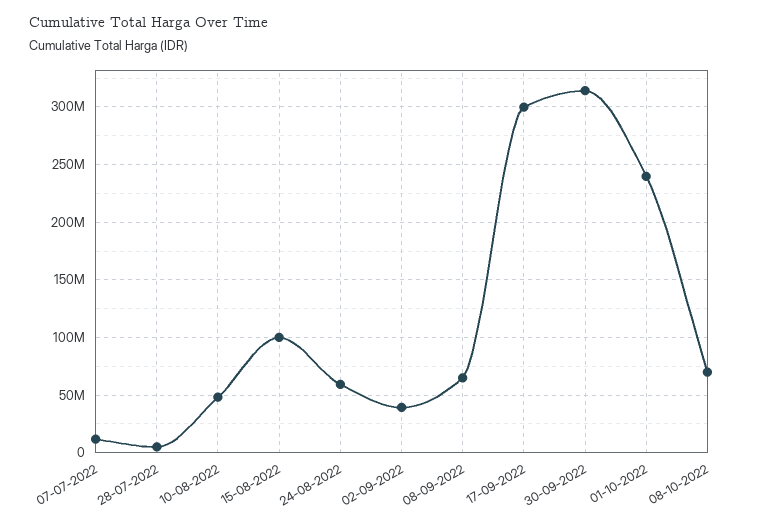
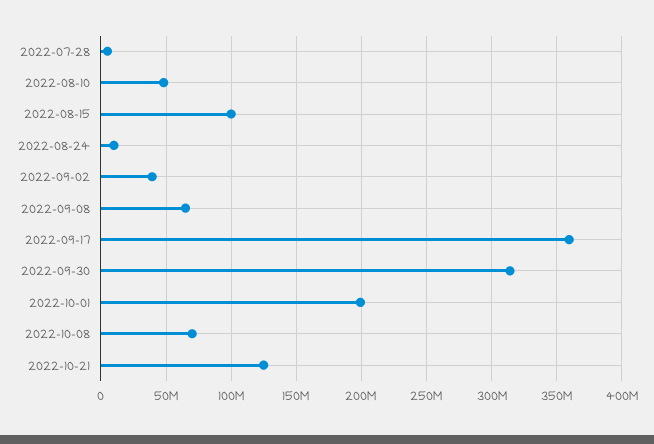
07-07-2022: 10000000 -> none
24-08-2022: 60000000 -> 10000000
17-09-2022: 300000000 -> 360000000
01-10-2022: 240000000 -> 200000000
2022-10-21: none -> 125000000

